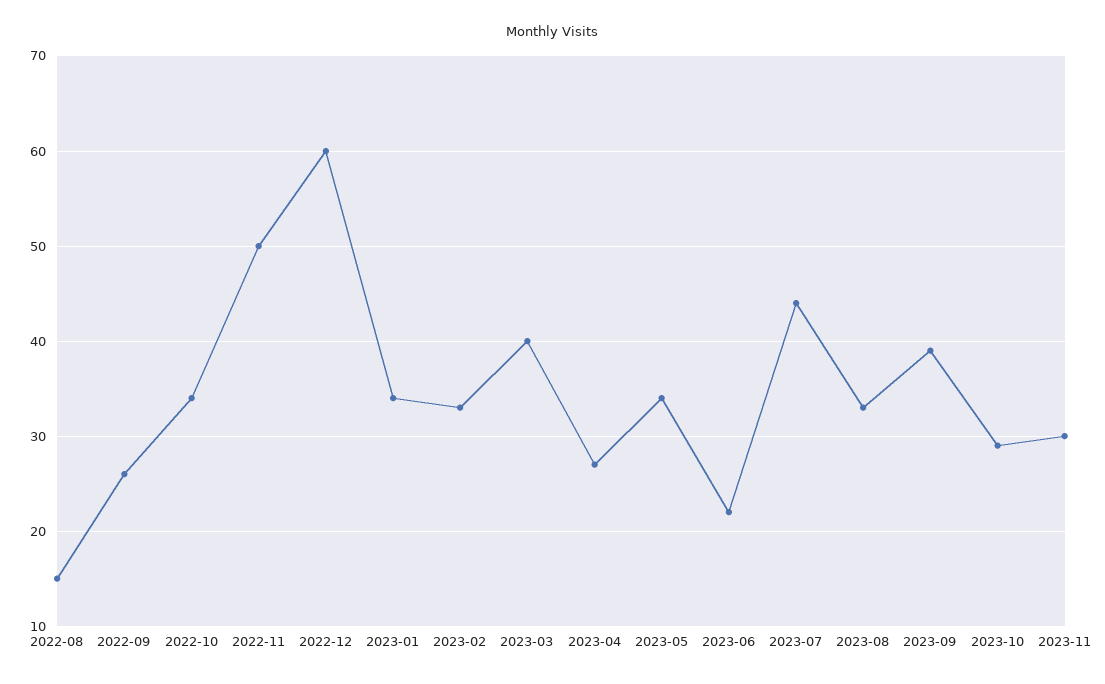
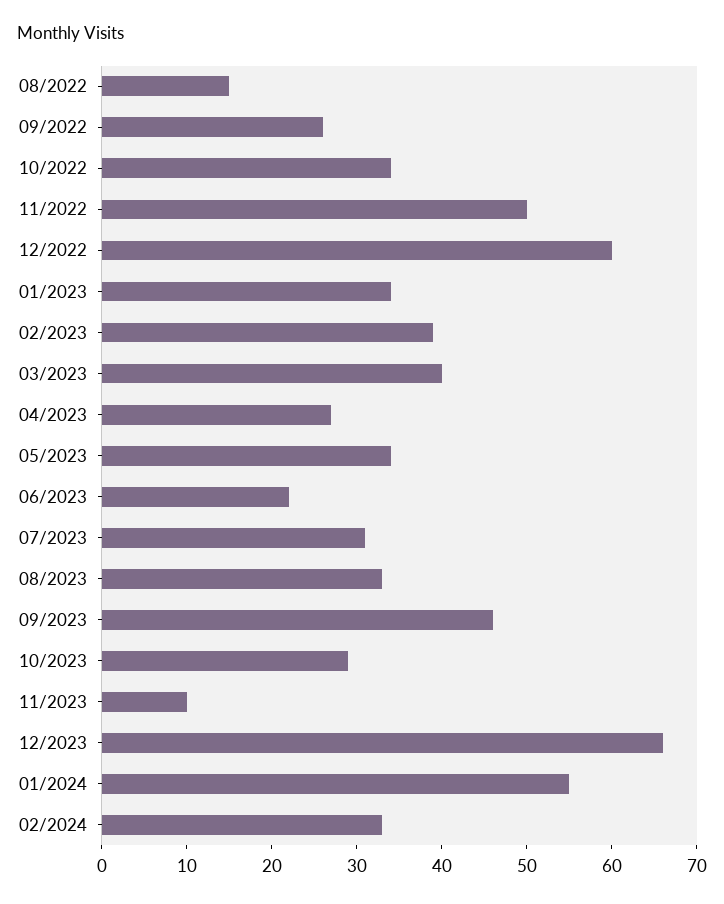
2023-02: 33 -> 39
2023-07: 44 -> 31
2023-09: 39 -> 46
2023-11: 30 -> 10
12/2023: none -> 66
01/2024: none -> 55
02/2024: none -> 33

